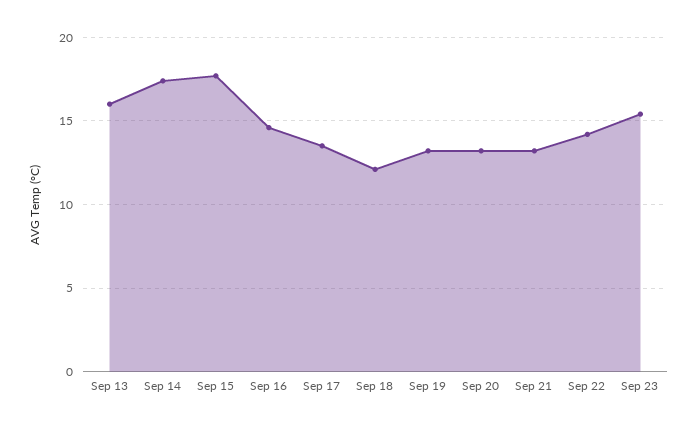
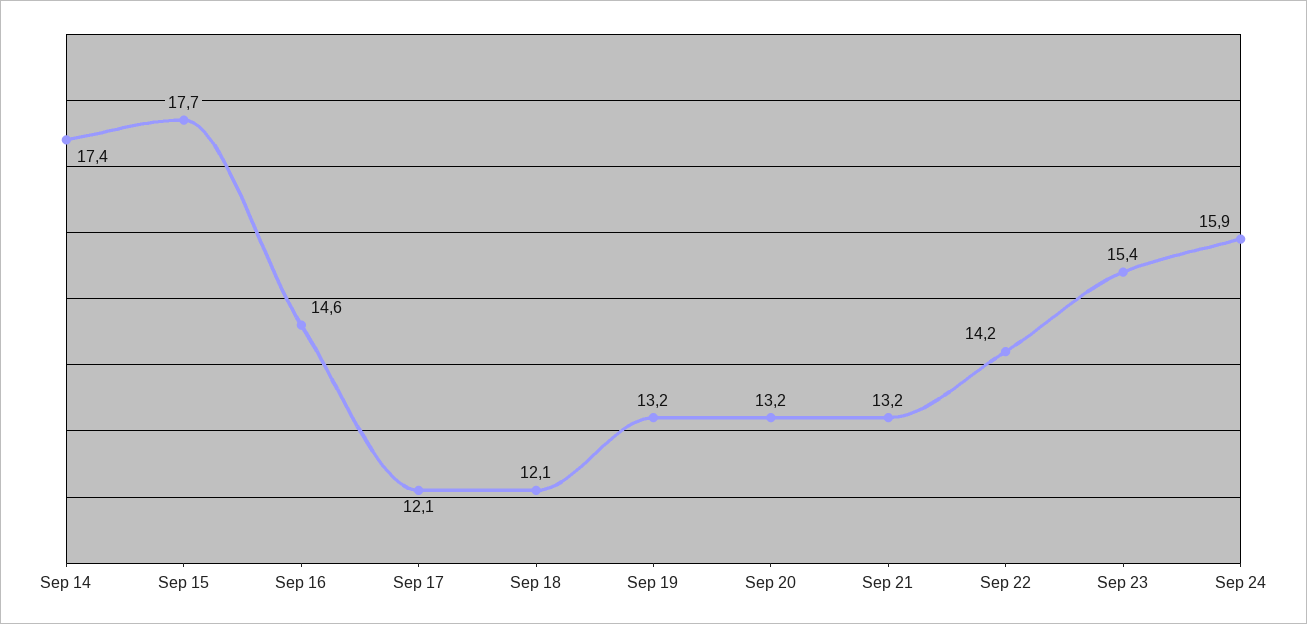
Sep 13: 16 -> none
Sep 17: 13.5 -> 12.1
Sep 24: none -> 15.9

